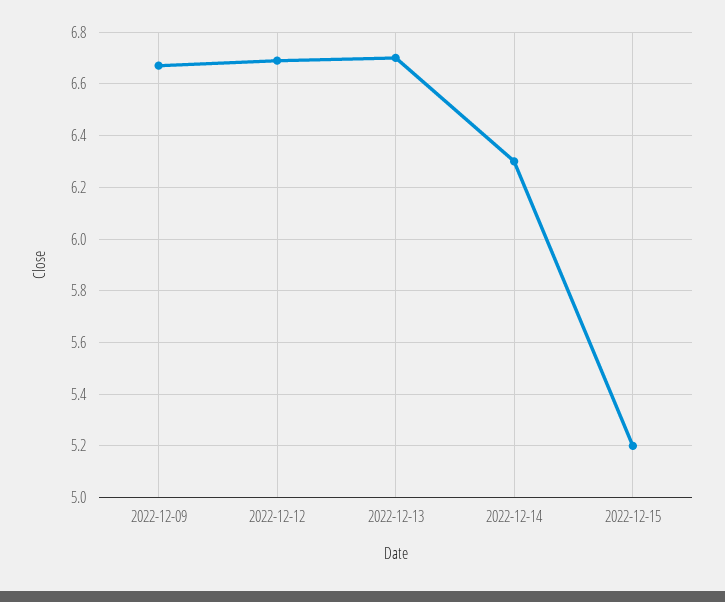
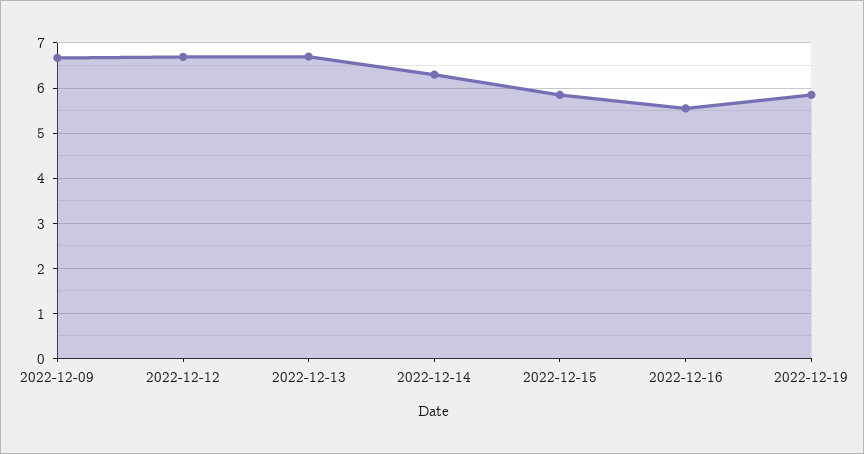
2022-12-15: 5.2 -> 5.8
2022-12-16: none -> 5.6
2022-12-19: none -> 5.8

